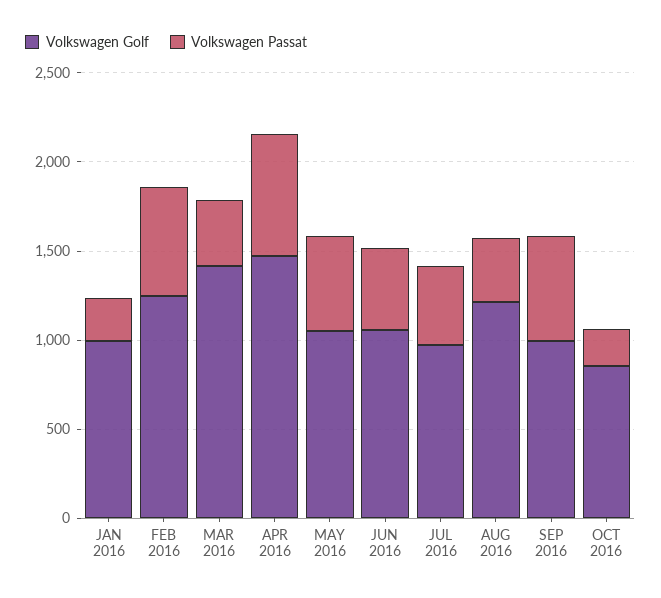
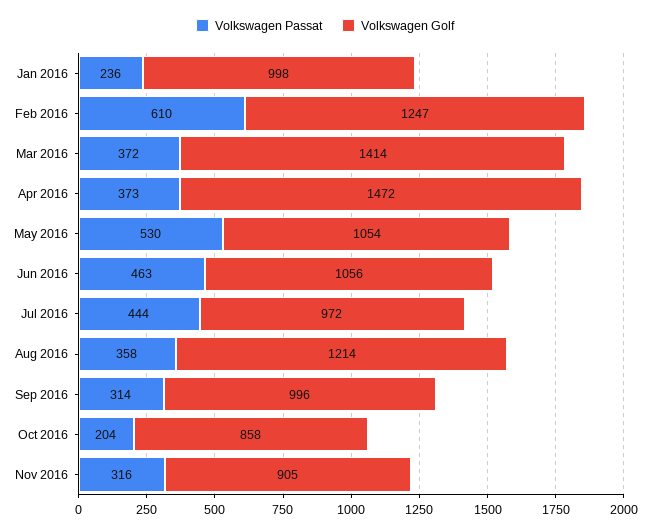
Volkswagen Passat, APR 2016: 700 -> 373
Volkswagen Passat, SEP 2016: 600 -> 314
Volkswagen Passat, Nov 2016: none -> 316
Volkswagen Golf, Nov 2016: none -> 905

